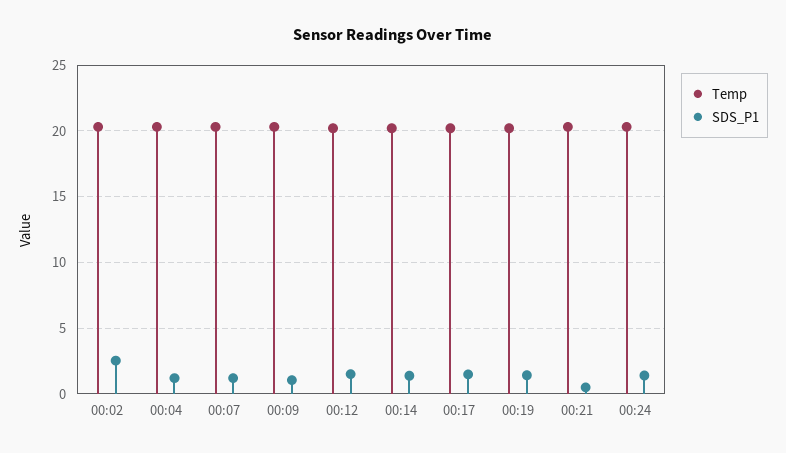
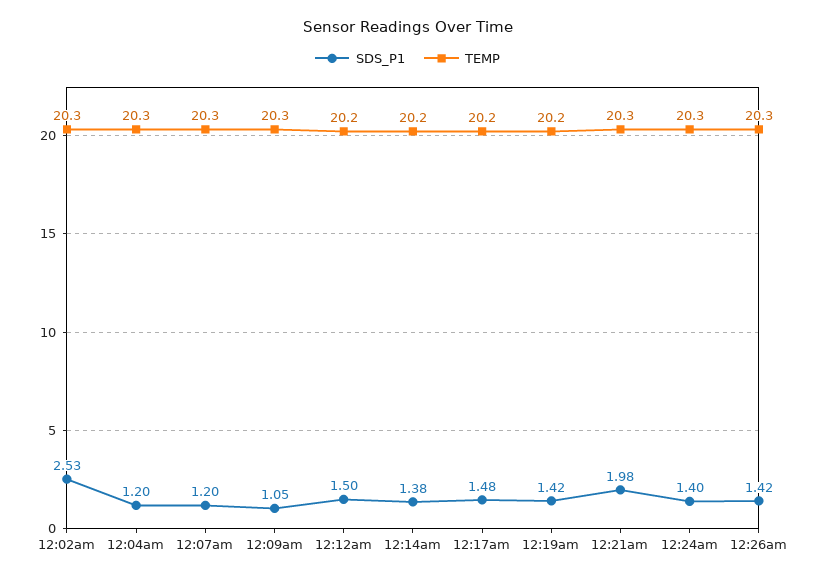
SDS_P1, 00:21: 0.5 -> 1.98
SDS_P1, 12:26am: none -> 1.42
Temp, 12:26am: none -> 20.3

